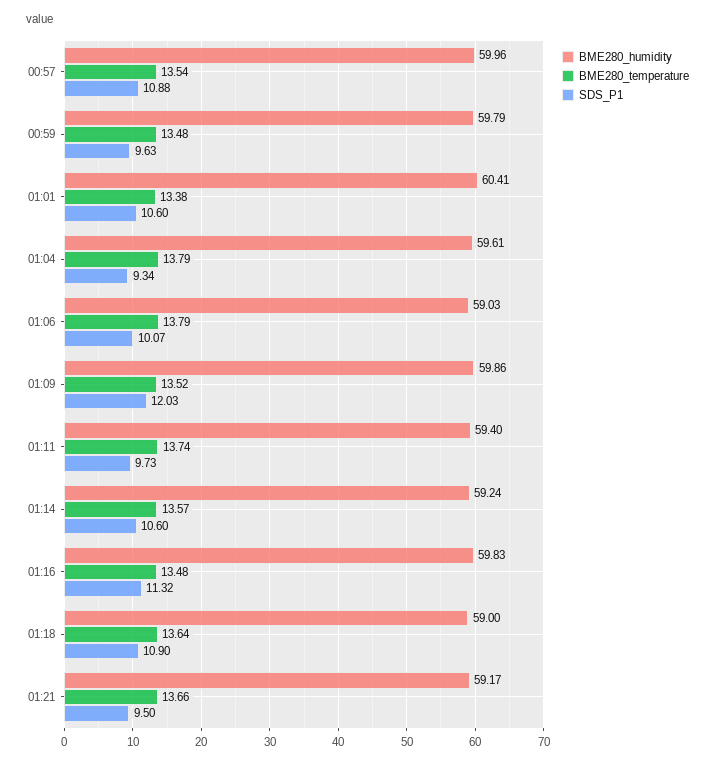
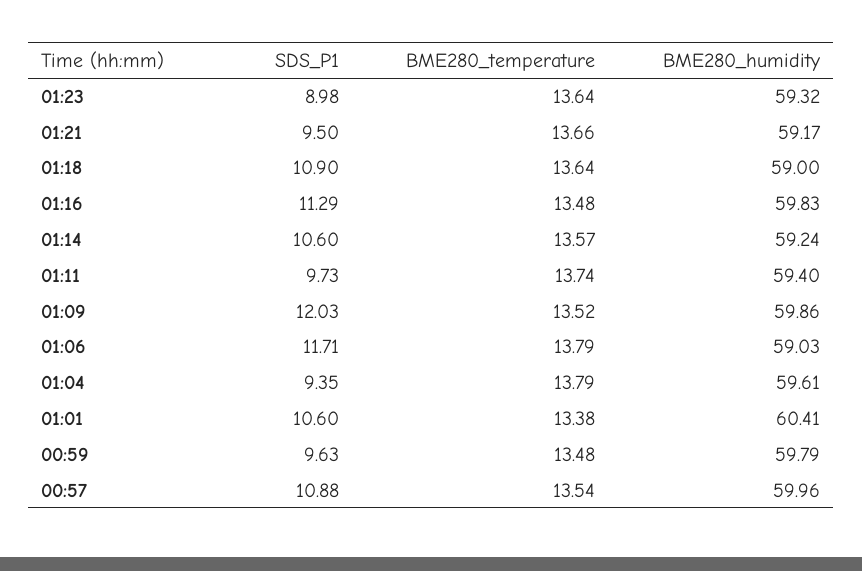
SDS_P1, 01:04: 9.34 -> 9.35
SDS_P1, 01:06: 10.07 -> 11.71
SDS_P1, 01:16: 11.32 -> 11.29
SDS_P1, 01:23: none -> 8.98
BME280_temperature, 01:23: none -> 13.64
BME280_humidity, 01:23: none -> 59.32

